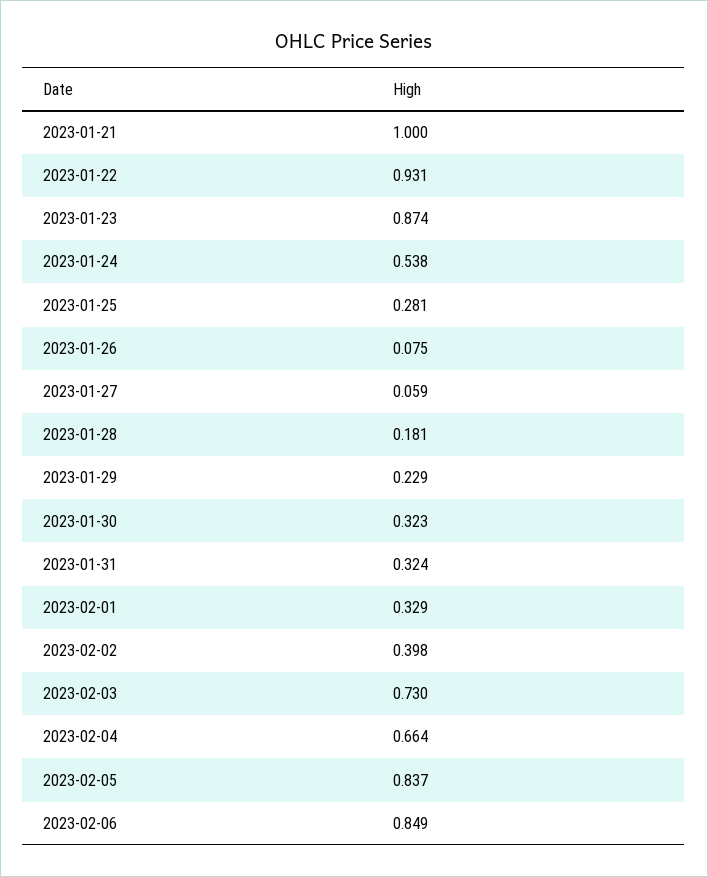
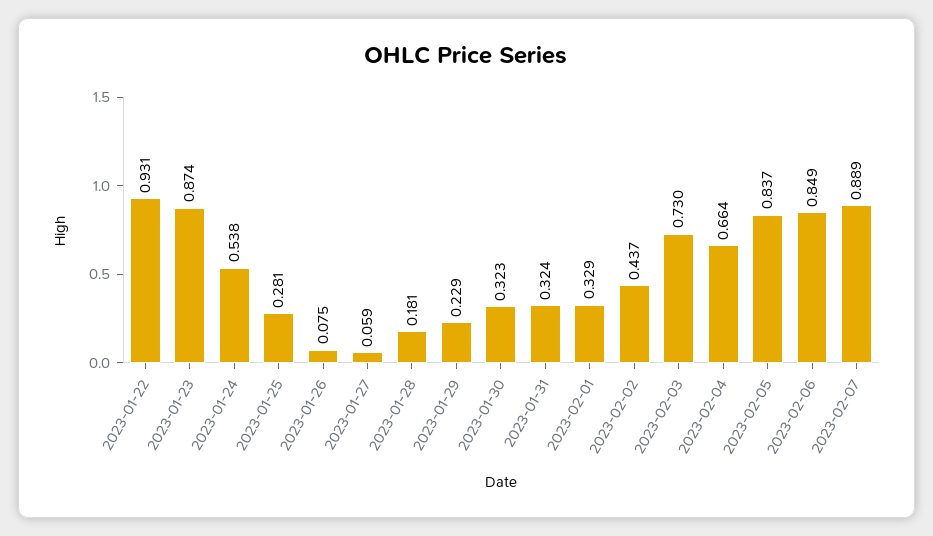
2023-01-21: 1 -> none
2023-02-02: 0.398 -> 0.437
2023-02-07: none -> 0.889

